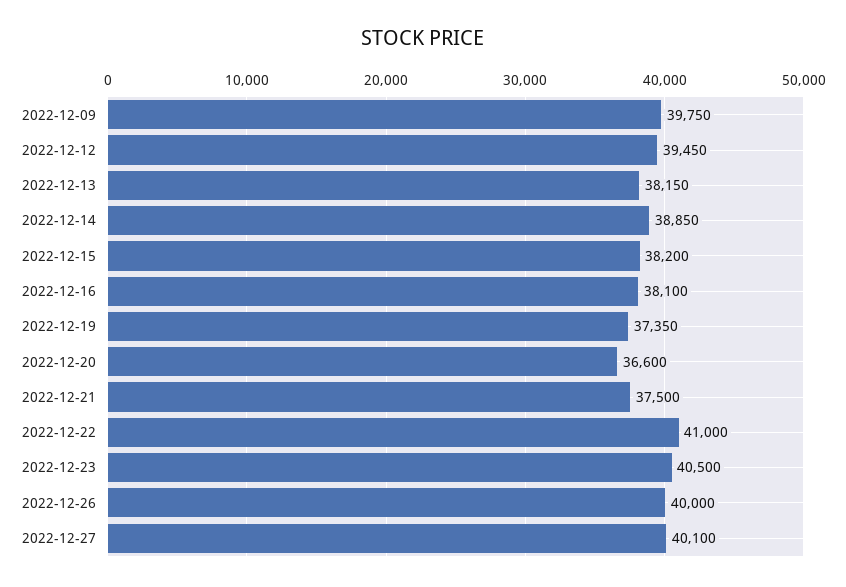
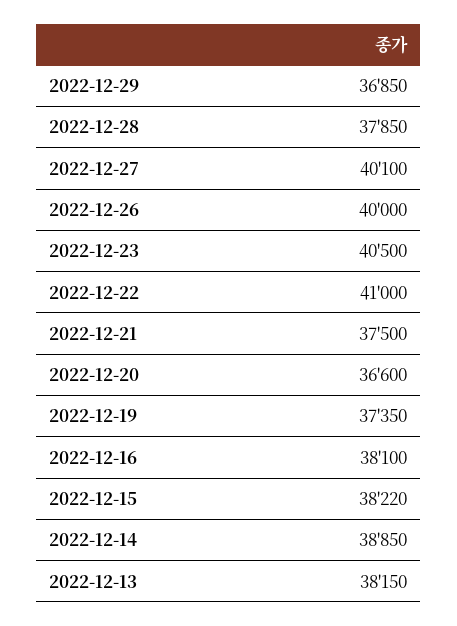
2022-12-09: 39750 -> none
2022-12-12: 39450 -> none
2022-12-15: 38200 -> 38220
2022-12-29: none -> 36850
2022-12-28: none -> 37850

